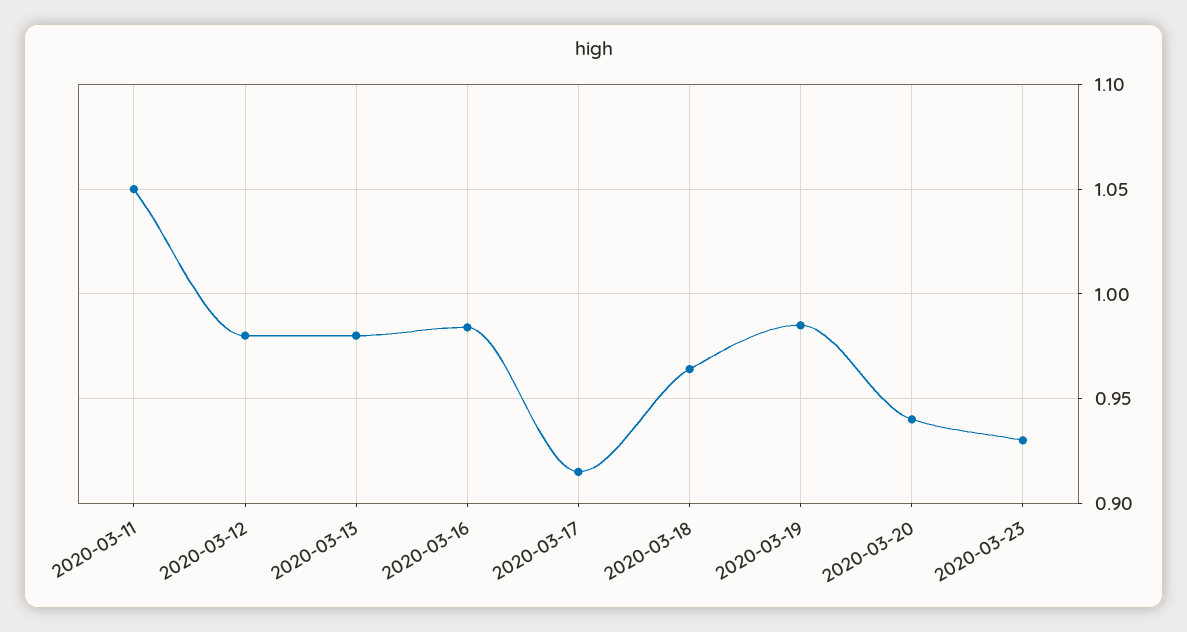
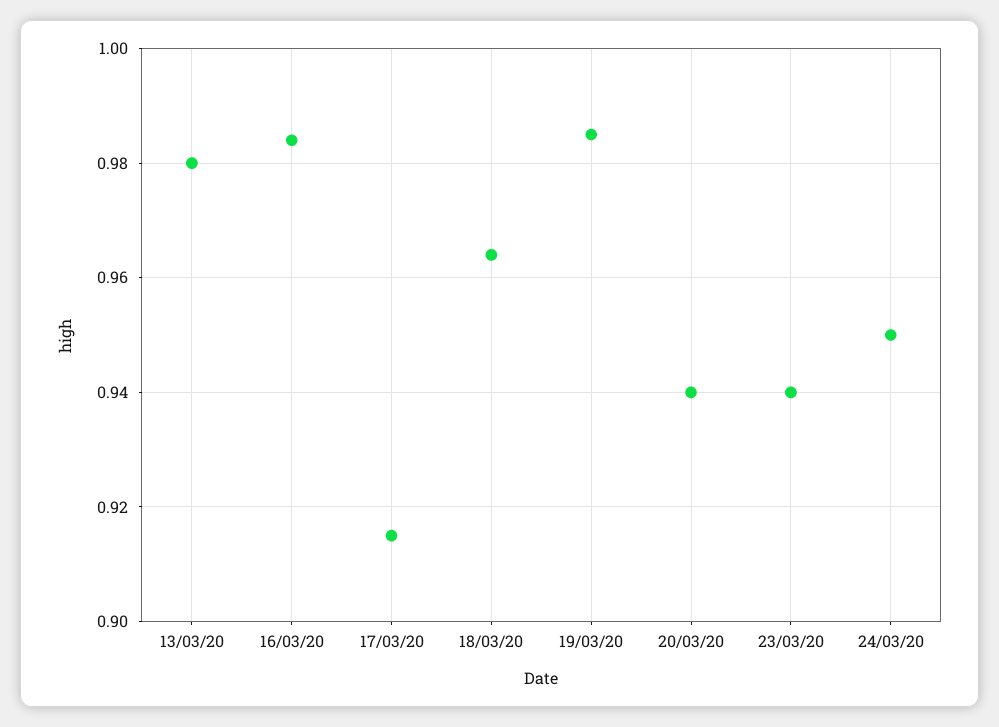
2020-03-11: 1.05 -> none
2020-03-12: 0.98 -> none
2020-03-23: 0.93 -> 0.94
24/03/20: none -> 0.95

